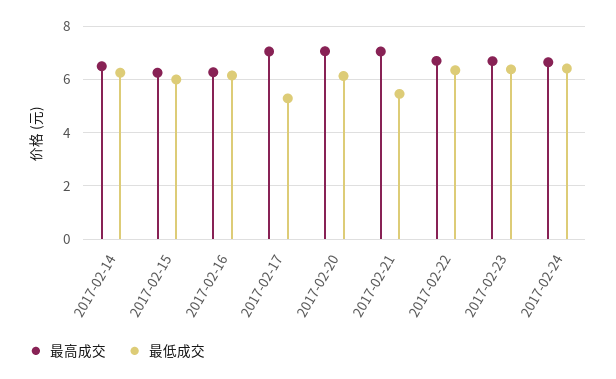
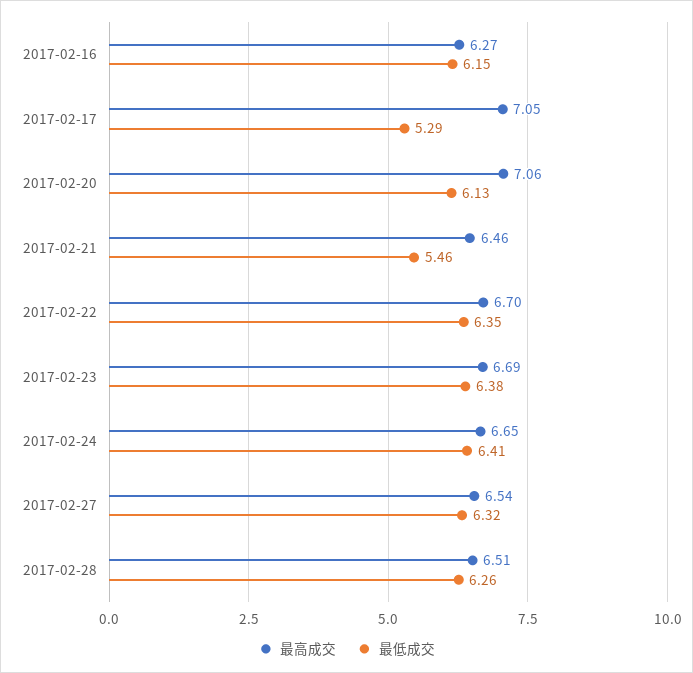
最高成交, 2017-02-14: 6.5 -> none
最低成交, 2017-02-14: 6.25 -> none
最高成交, 2017-02-15: 6.25 -> none
最低成交, 2017-02-15: 6 -> none
最高成交, 2017-02-21: 7 -> 6.46
最高成交, 2017-02-27: none -> 6.54
最低成交, 2017-02-27: none -> 6.32
最高成交, 2017-02-28: none -> 6.51
最低成交, 2017-02-28: none -> 6.26

